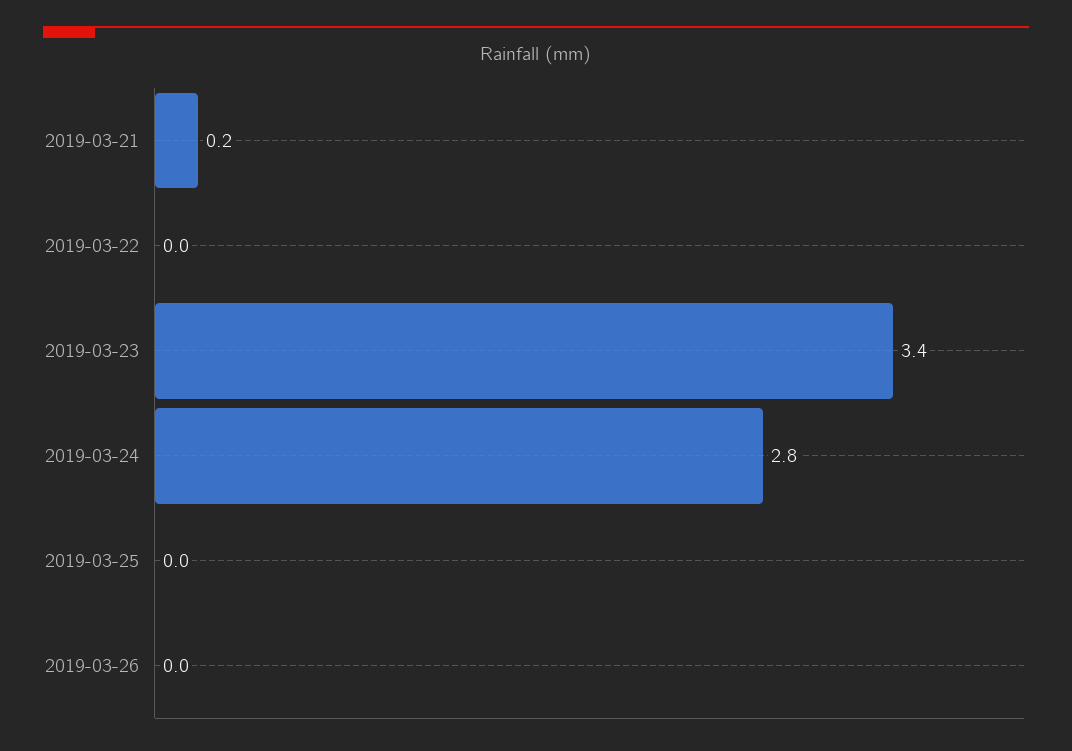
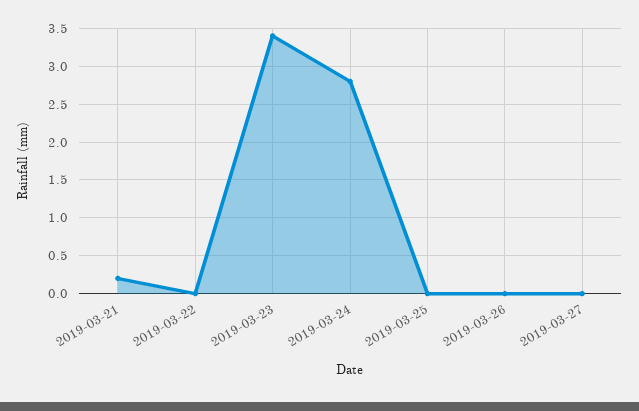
2019-03-27: none -> 0

